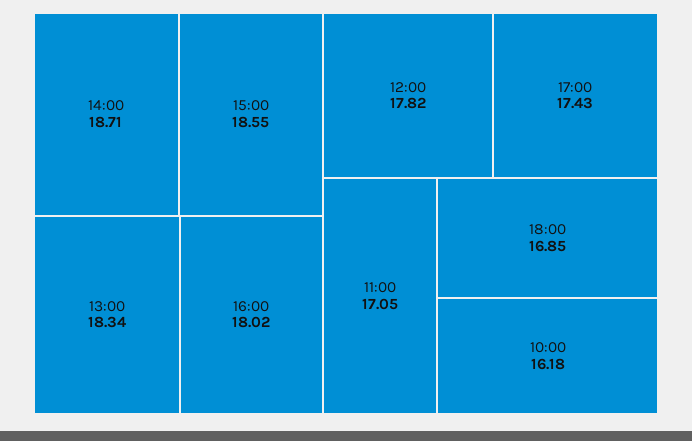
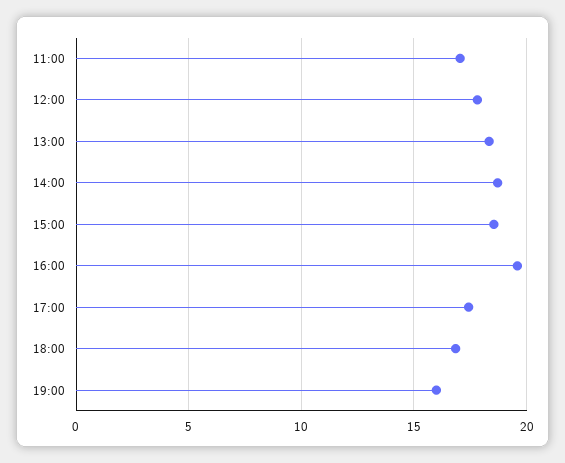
16:00: 18.02 -> 19.5
10:00: 16.18 -> none
19:00: none -> 16

